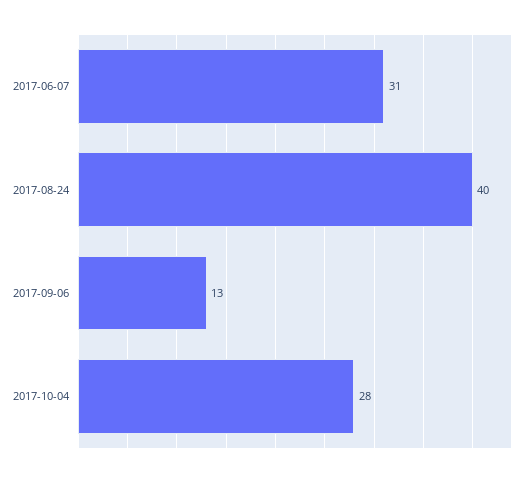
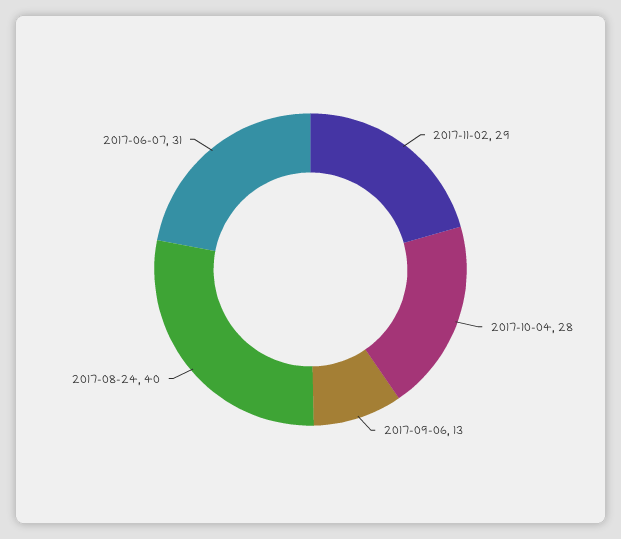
2017-11-02: none -> 29

